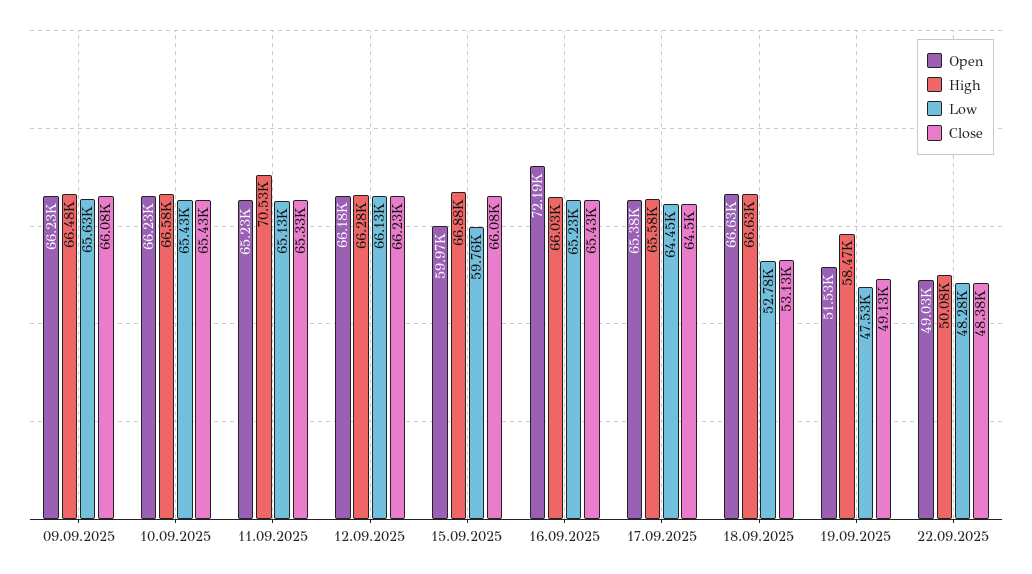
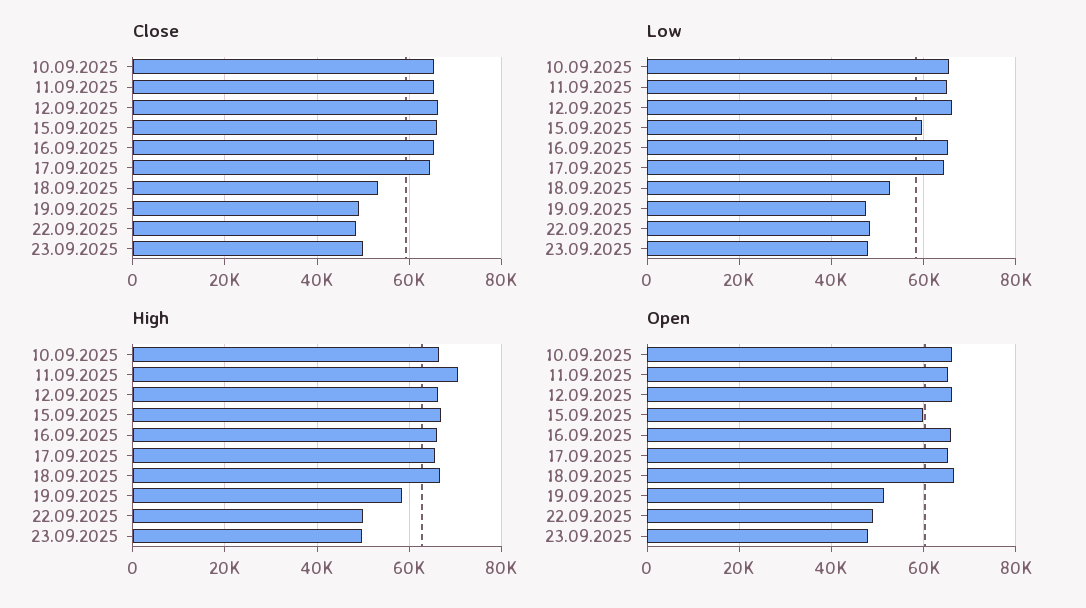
Open, 09.09.2025: 66230 -> none
High, 09.09.2025: 66480 -> none
Low, 09.09.2025: 65630 -> none
Close, 09.09.2025: 66080 -> none
Open, 16.09.2025: 72190 -> 66000
Close, 23.09.2025: none -> 50000
Low, 23.09.2025: none -> 48000
High, 23.09.2025: none -> 50000
Open, 23.09.2025: none -> 48000

